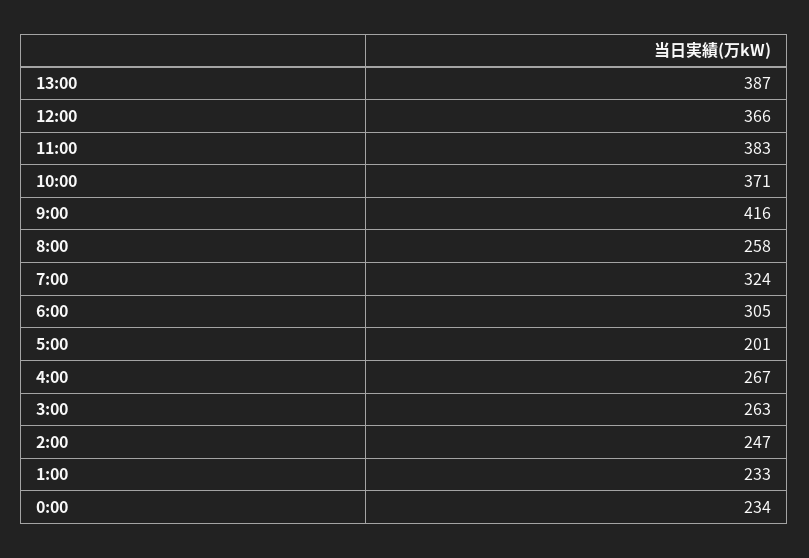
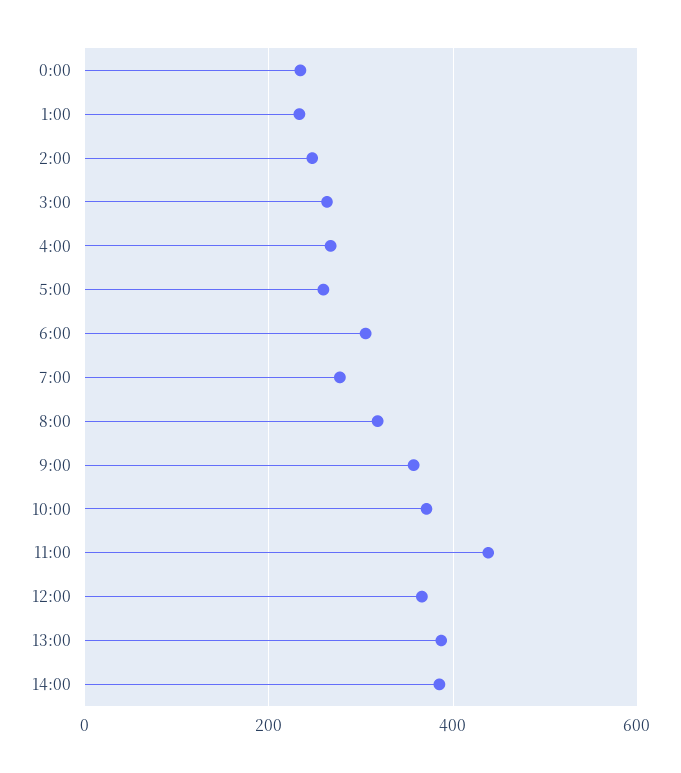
11:00: 383 -> 440
9:00: 416 -> 360
8:00: 258 -> 320
7:00: 324 -> 280
5:00: 201 -> 260
14:00: none -> 380

